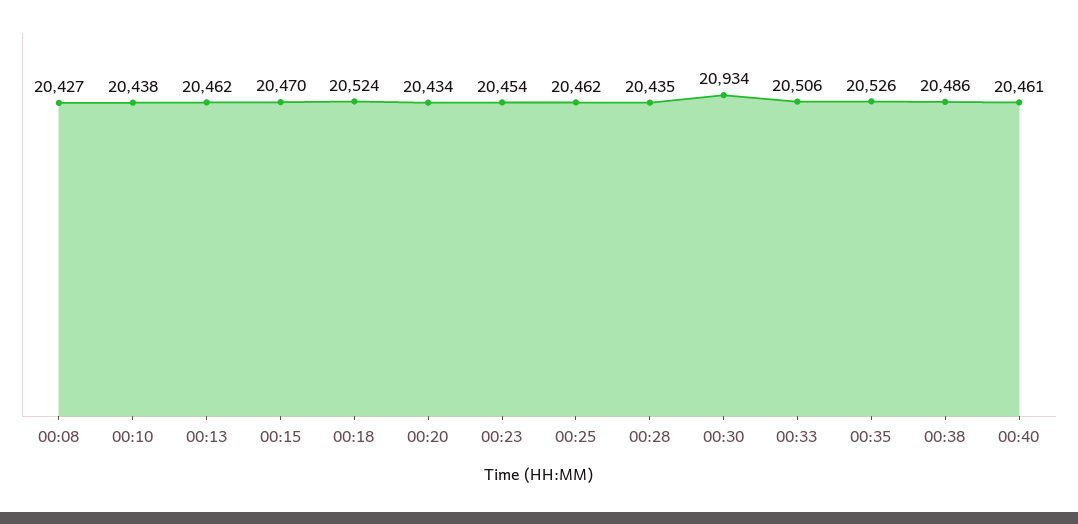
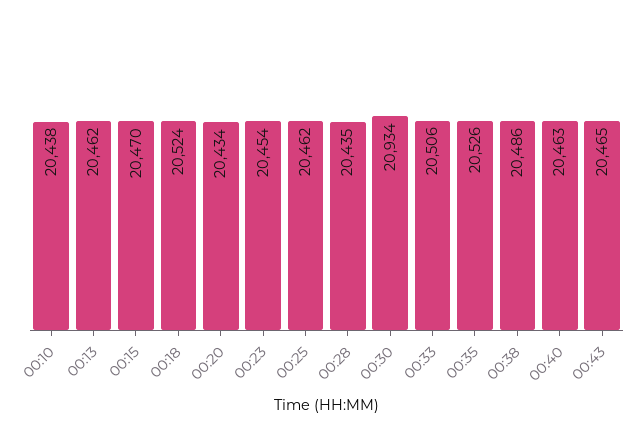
00:08: 20427 -> none
00:40: 20461 -> 20463
00:43: none -> 20465

